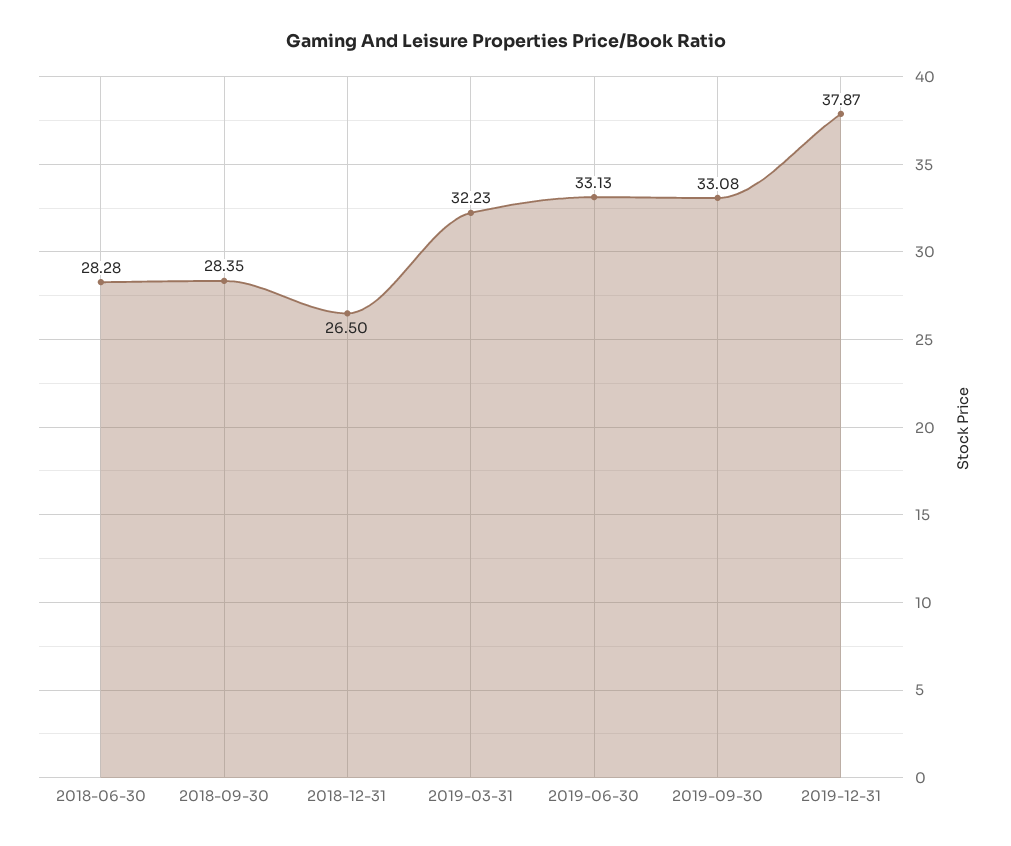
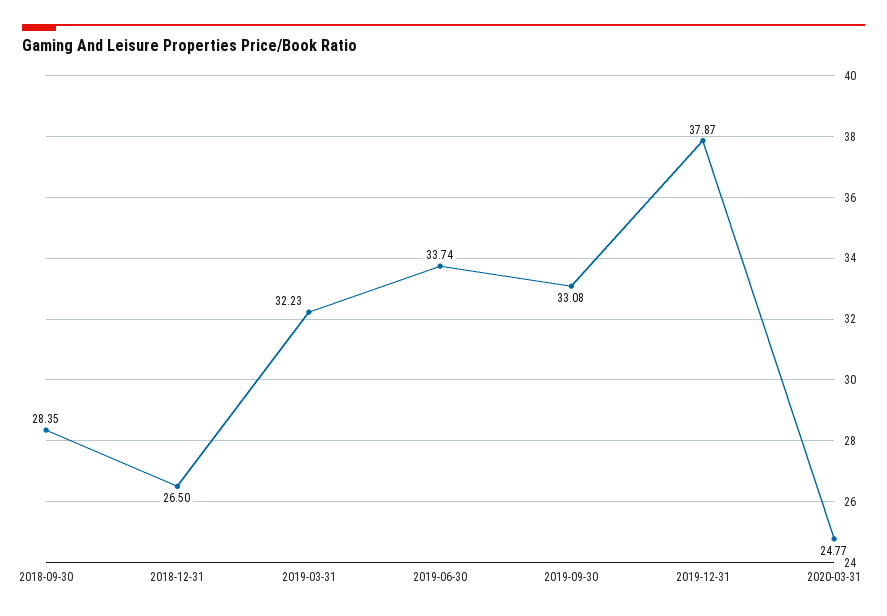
2018-06-30: 28.28 -> none
2019-06-30: 33.13 -> 33.74
2020-03-31: none -> 24.77

